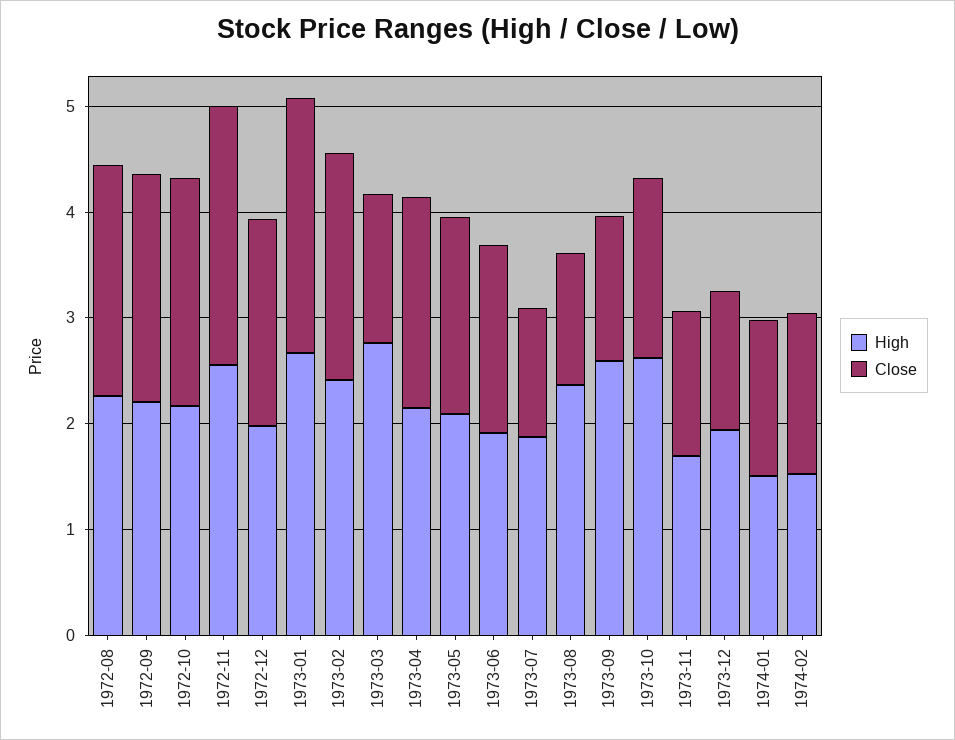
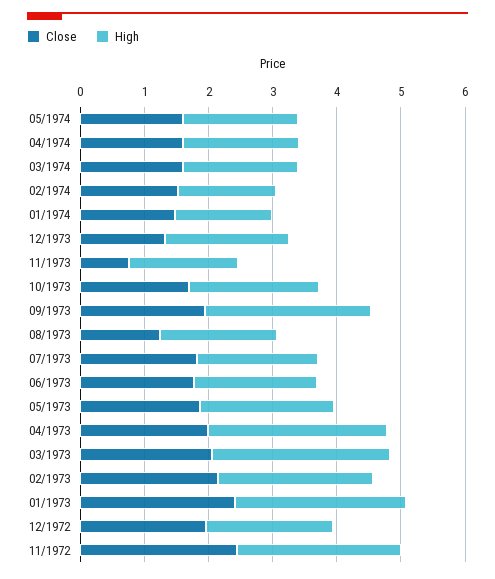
High, 1972-08: 2.2 -> none
Close, 1972-08: 2.2 -> none
High, 1972-09: 2.2 -> none
Close, 1972-09: 2.2 -> none
High, 1972-10: 2.2 -> none
Close, 1972-10: 2.2 -> none
Close, 1973-03: 1.4 -> 2
High, 1973-04: 2.2 -> 2.8
Close, 1973-07: 1.2 -> 1.8
High, 1973-08: 2.4 -> 1.8
Close, 1973-09: 1.4 -> 2
High, 1973-10: 2.6 -> 2
Close, 1973-11: 1.4 -> 0.8
Close, 05/1974: none -> 1.6
High, 05/1974: none -> 1.8
Close, 04/1974: none -> 1.6
High, 04/1974: none -> 1.8
Close, 03/1974: none -> 1.6
High, 03/1974: none -> 1.8

